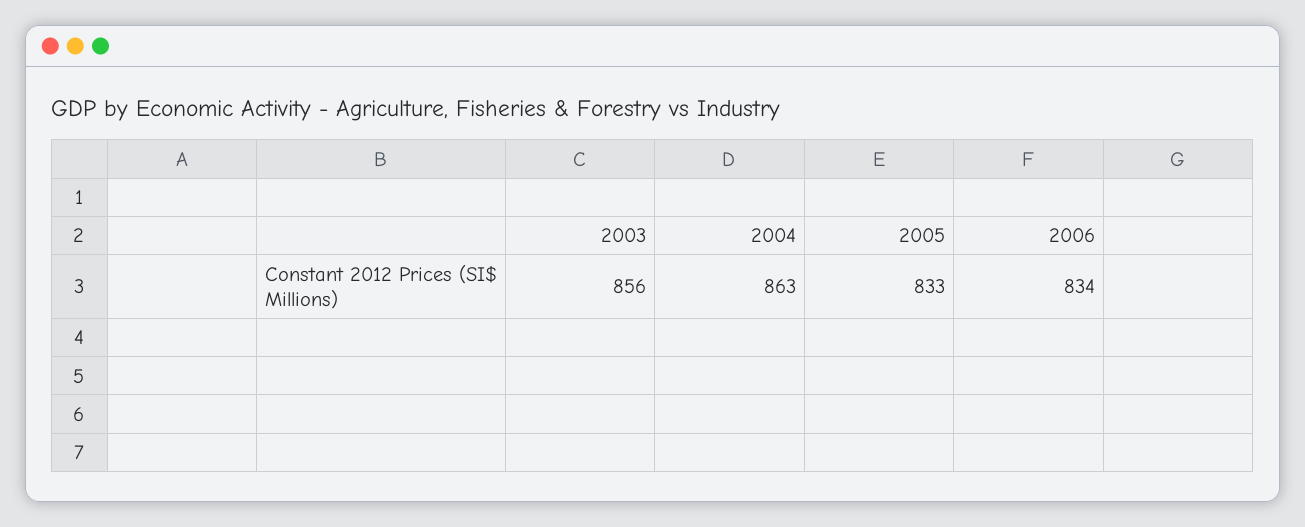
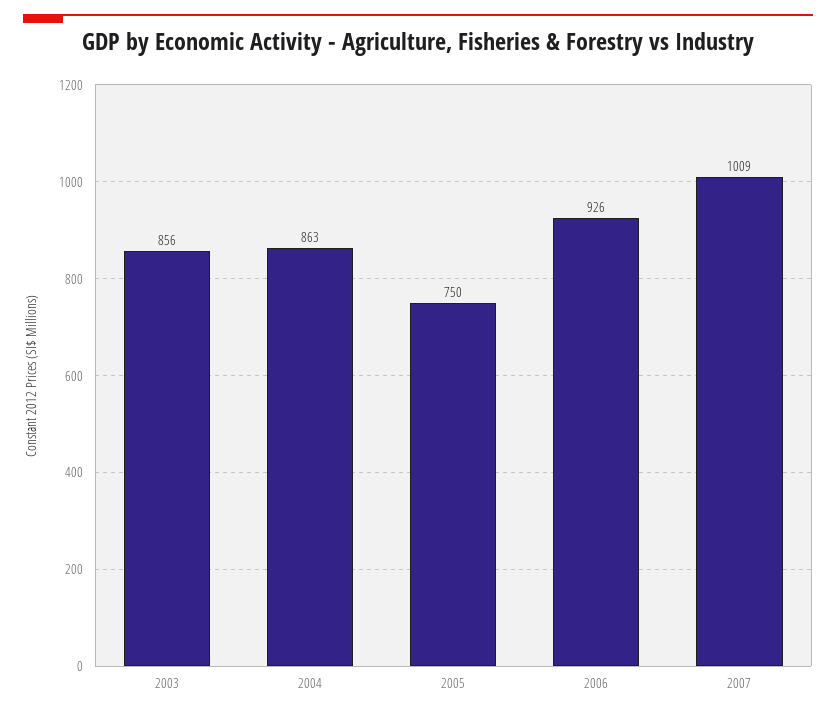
2005: 833 -> 750
2006: 834 -> 926
2007: none -> 1009

